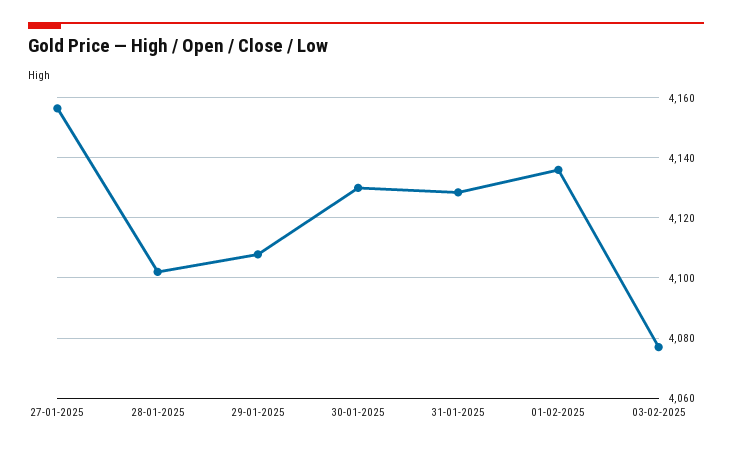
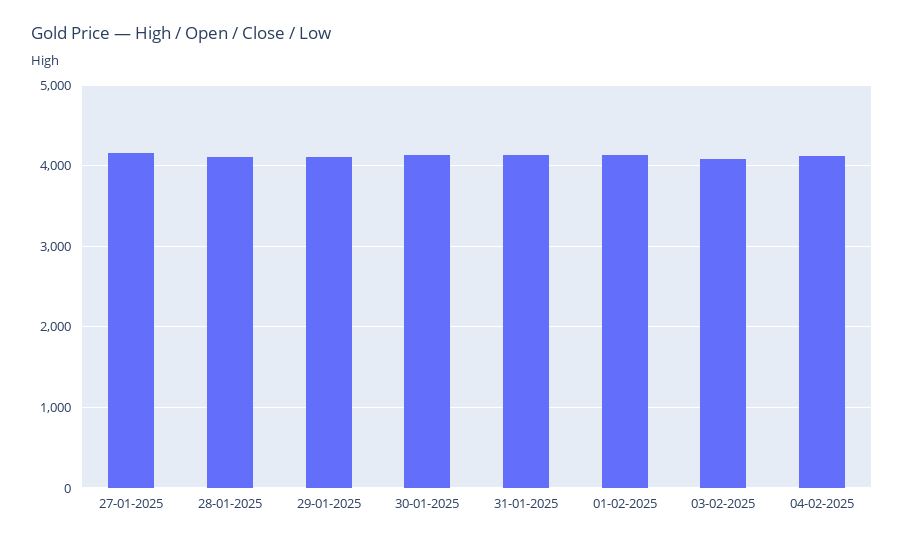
04-02-2025: none -> 4100

